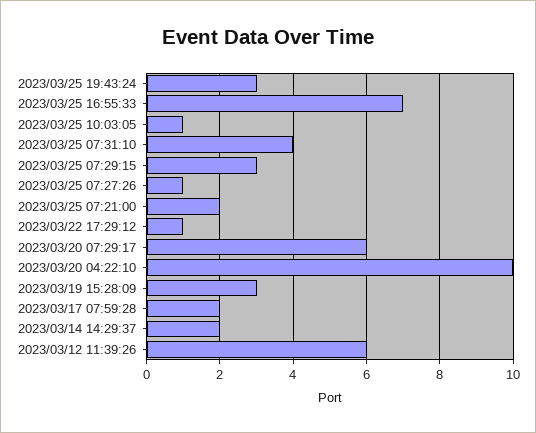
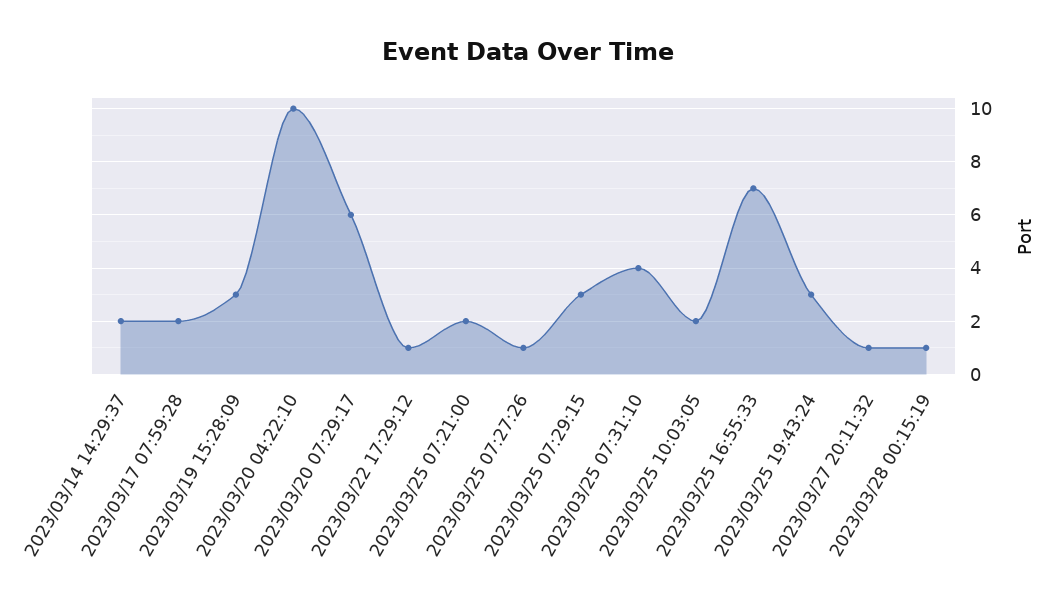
2023/03/25 10:03:05: 1 -> 2
2023/03/12 11:39:26: 6 -> none
2023/03/27 20:11:32: none -> 1
2023/03/28 00:15:19: none -> 1

